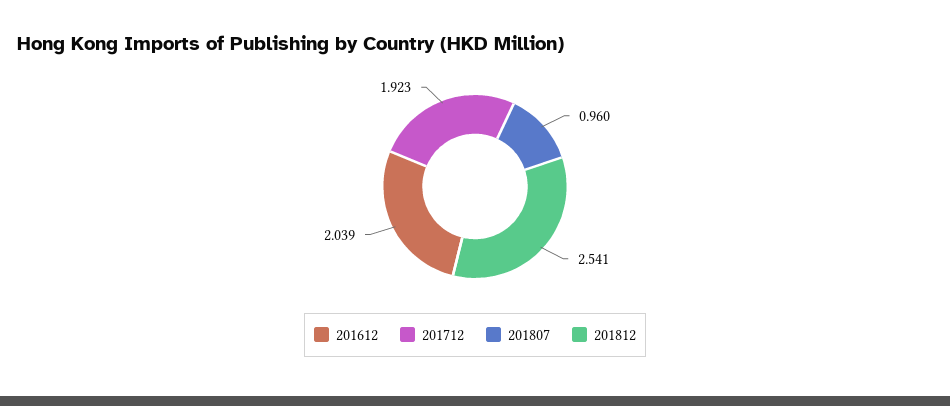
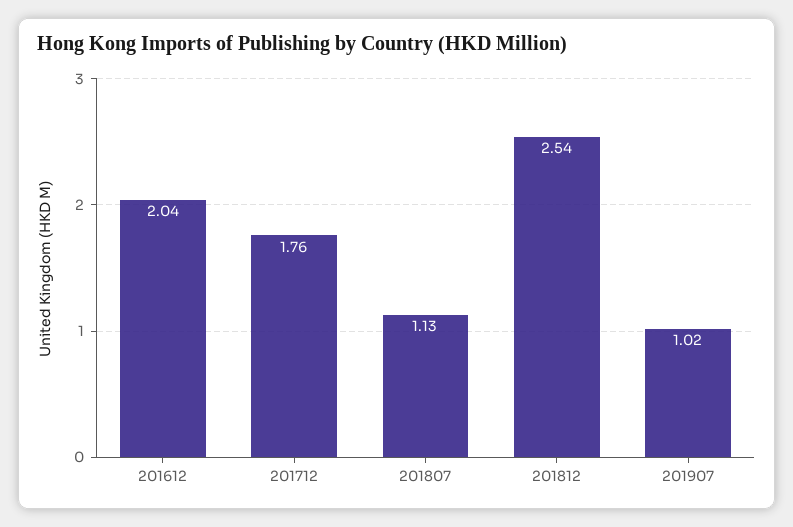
201712: 1.923 -> 1.76
201807: 0.96 -> 1.13
201907: none -> 1.02

